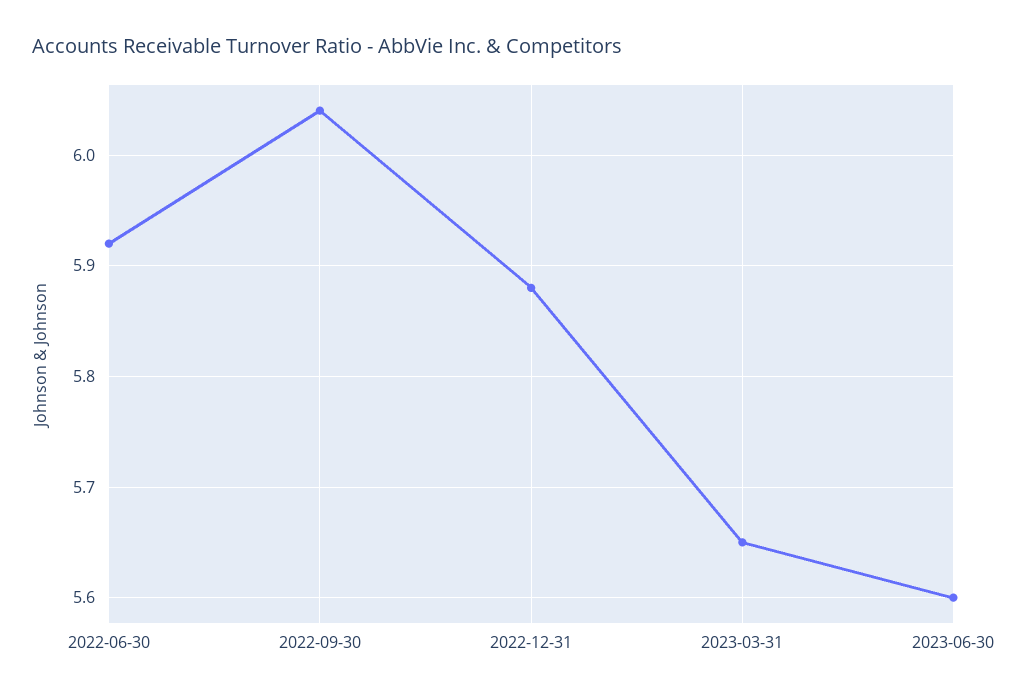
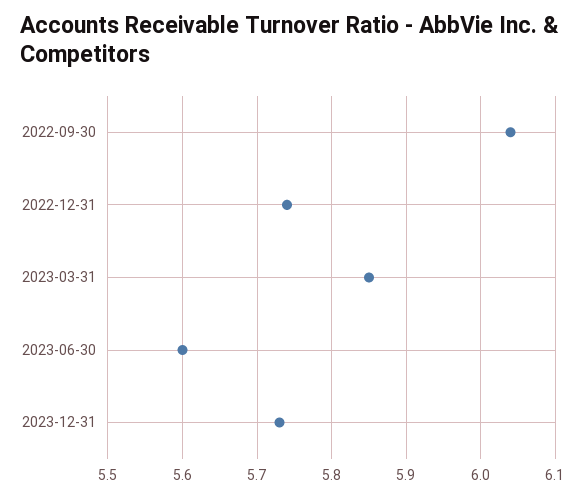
2022-06-30: 5.92 -> none
2022-12-31: 5.88 -> 5.74
2023-03-31: 5.65 -> 5.85
2023-12-31: none -> 5.73

